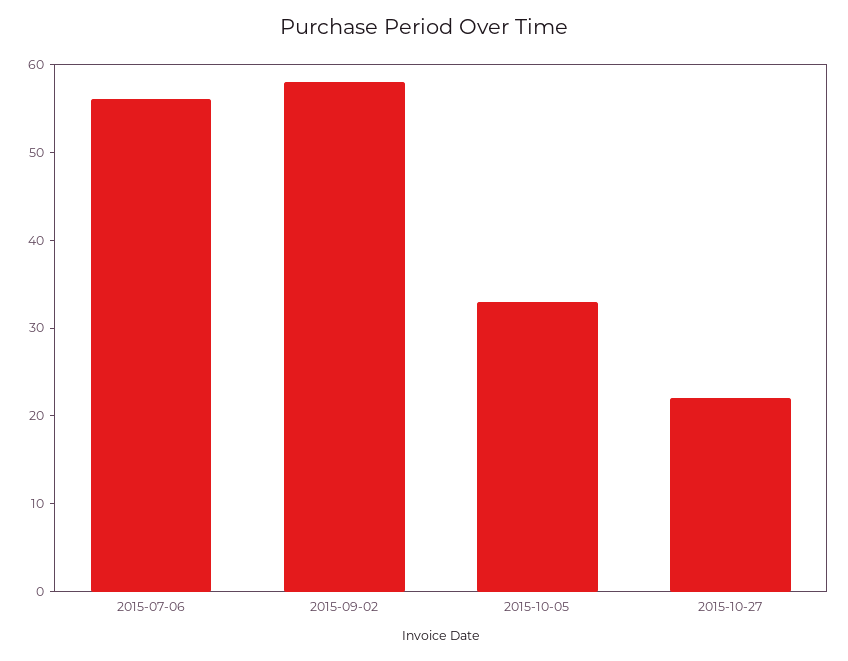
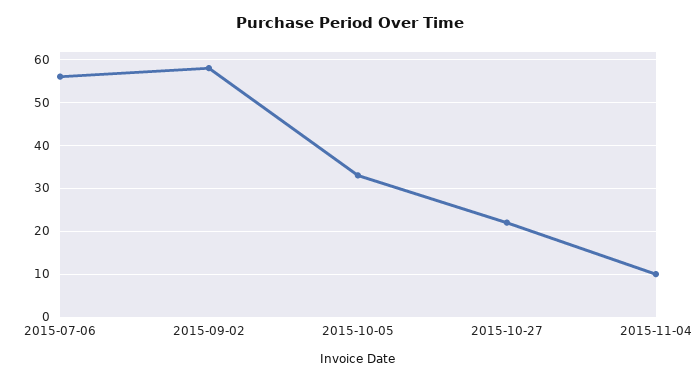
2015-11-04: none -> 10

